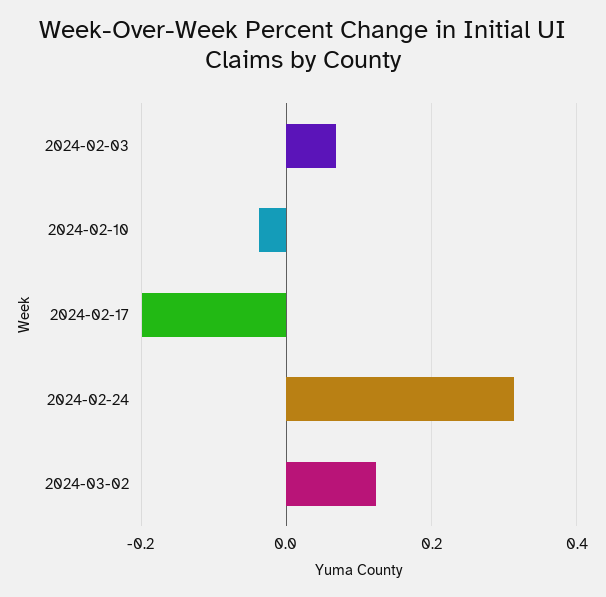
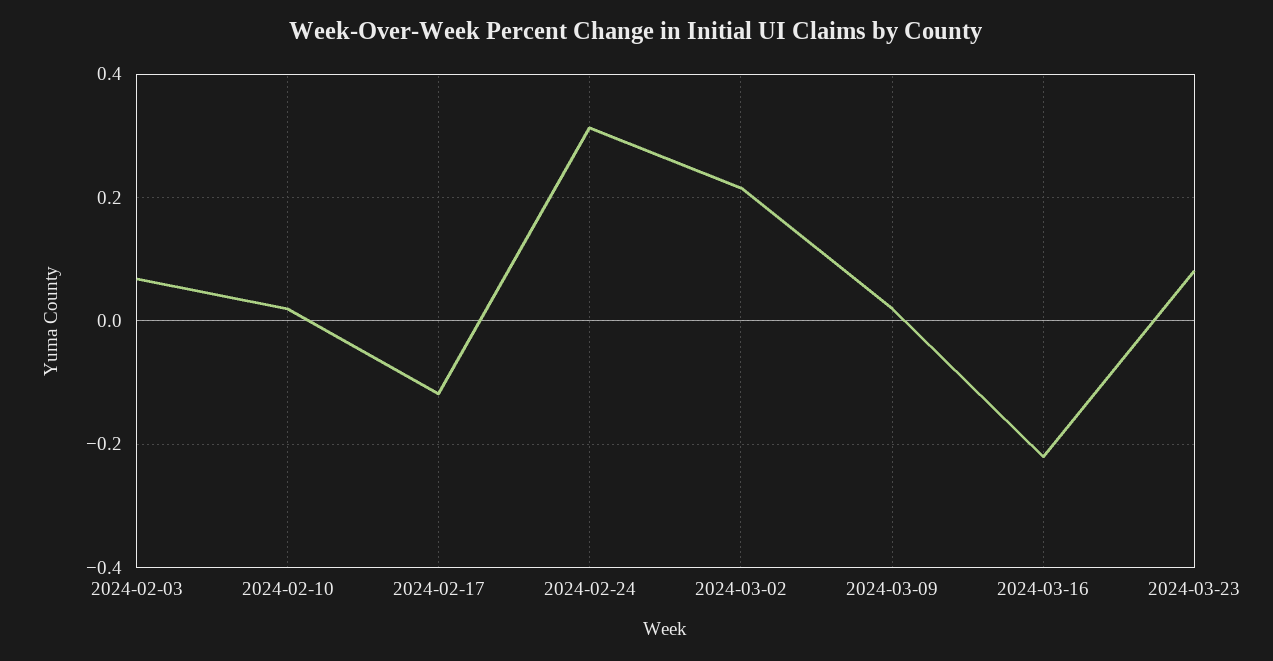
2024-02-10: -0.04 -> 0.02
2024-02-17: -0.2 -> -0.12
2024-03-02: 0.12 -> 0.22
2024-03-09: none -> 0.02
2024-03-16: none -> -0.22
2024-03-23: none -> 0.08

